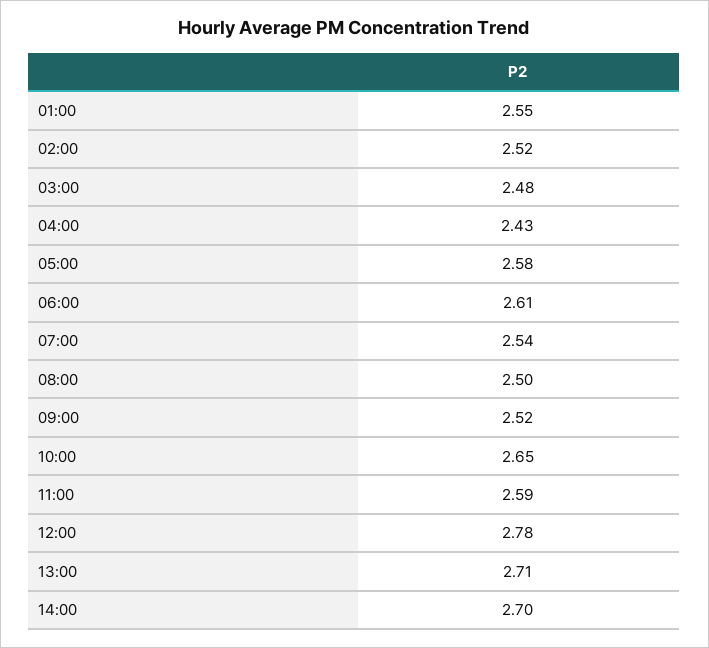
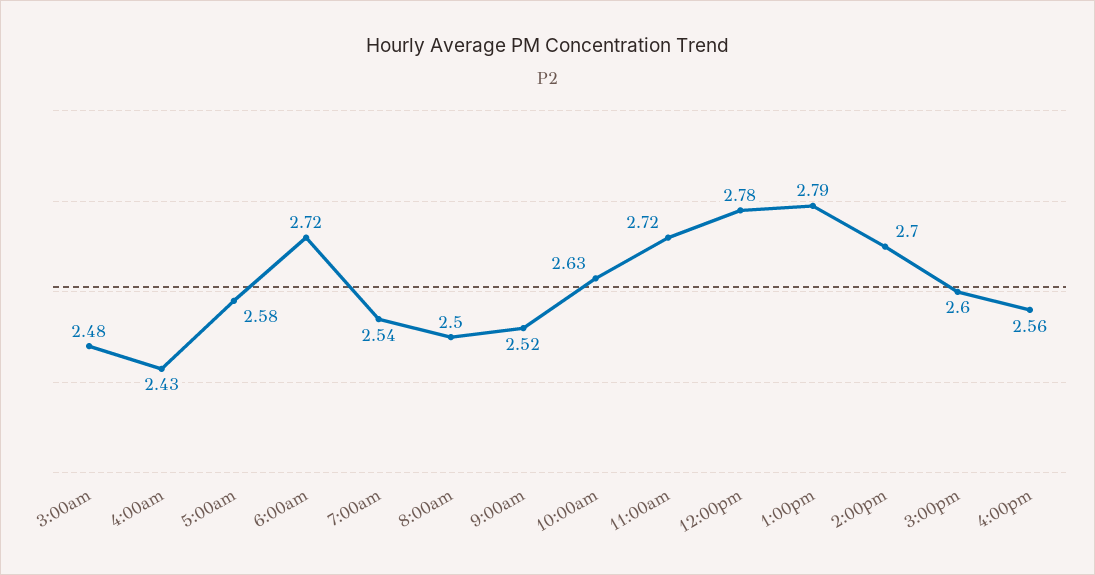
01:00: 2.55 -> none
02:00: 2.52 -> none
06:00: 2.61 -> 2.72
10:00: 2.65 -> 2.63
11:00: 2.59 -> 2.72
13:00: 2.71 -> 2.79
3:00pm: none -> 2.6
4:00pm: none -> 2.56

